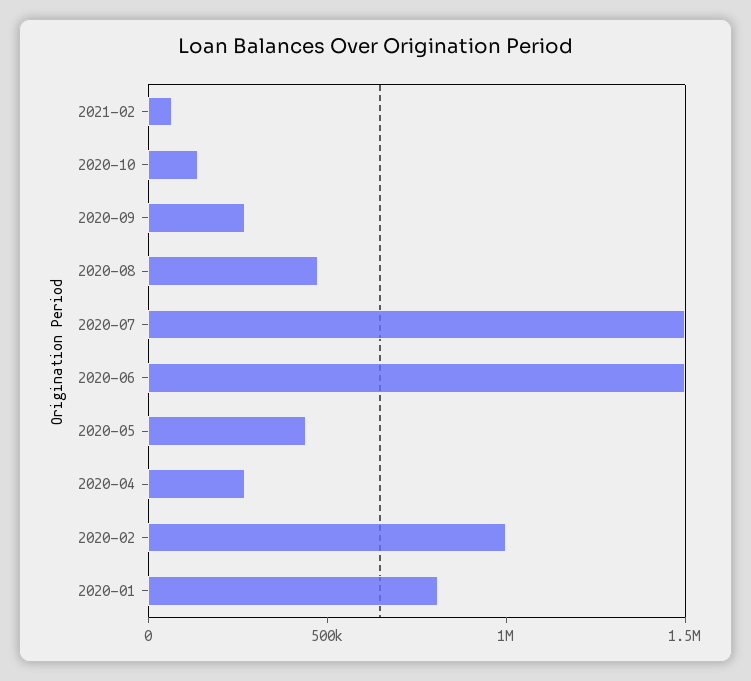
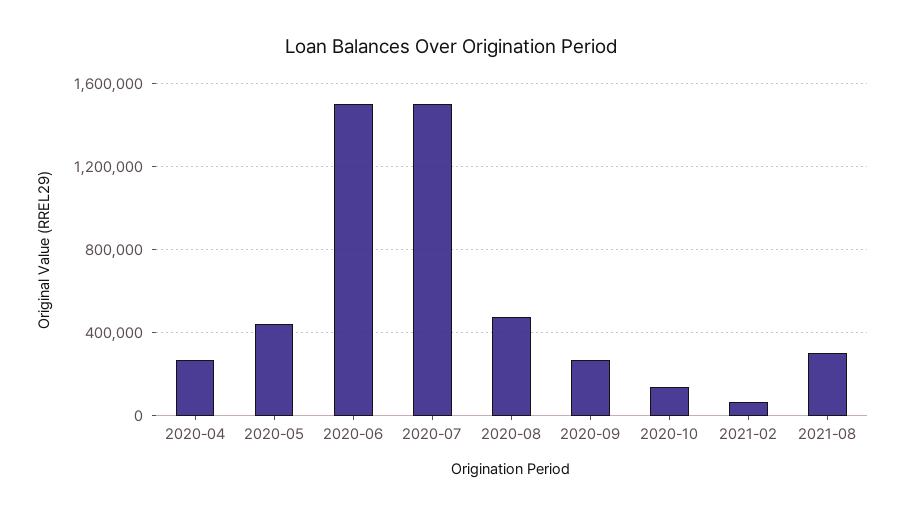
2020-02: 1000000 -> none
2020-01: 800000 -> none
2021-08: none -> 300000

